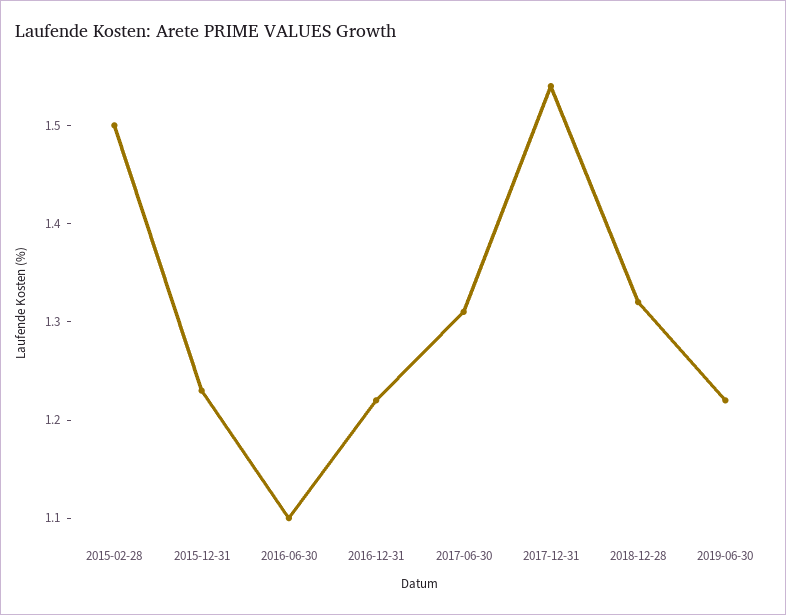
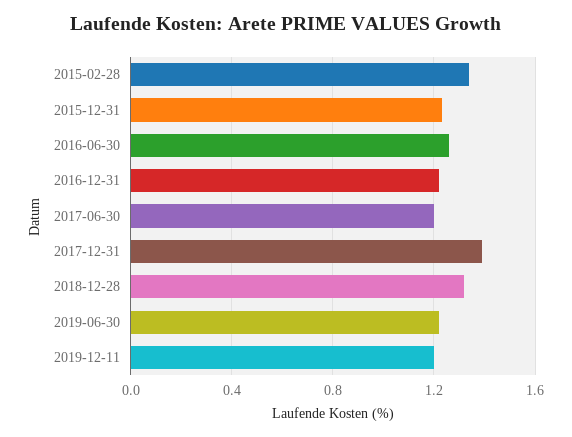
2015-02-28: 1.5 -> 1.35
2016-06-30: 1.1 -> 1.25
2017-06-30: 1.31 -> 1.2
2017-12-31: 1.54 -> 1.4
2019-12-11: none -> 1.2

